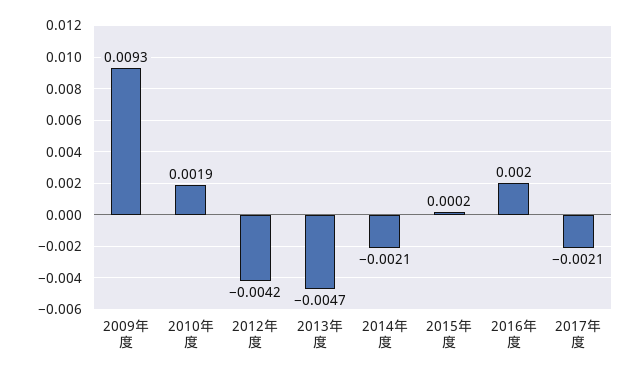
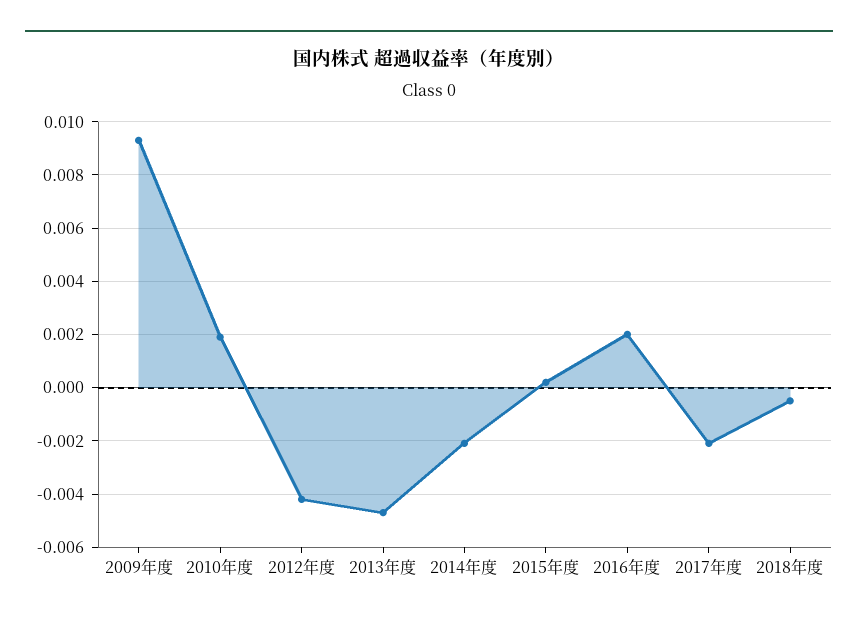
2018年度: none -> -0.0005

